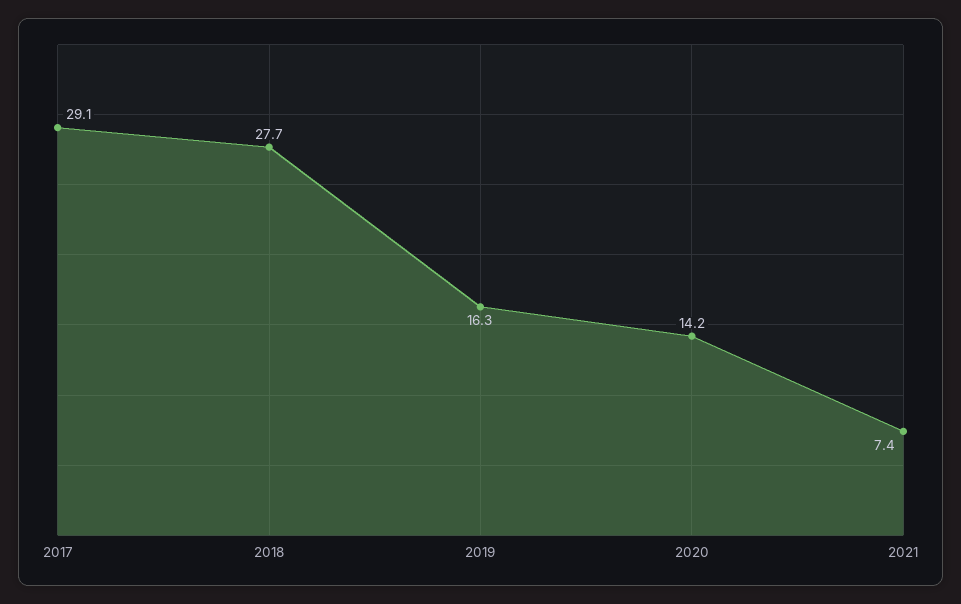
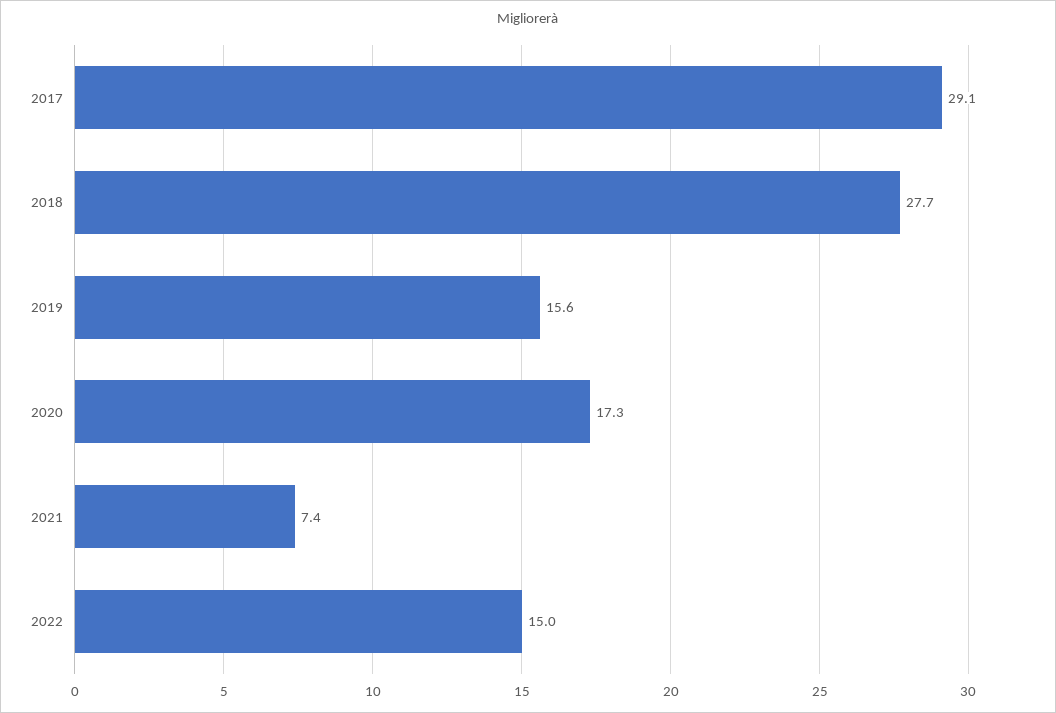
2019: 16.3 -> 15.6
2020: 14.2 -> 17.3
2022: none -> 15

